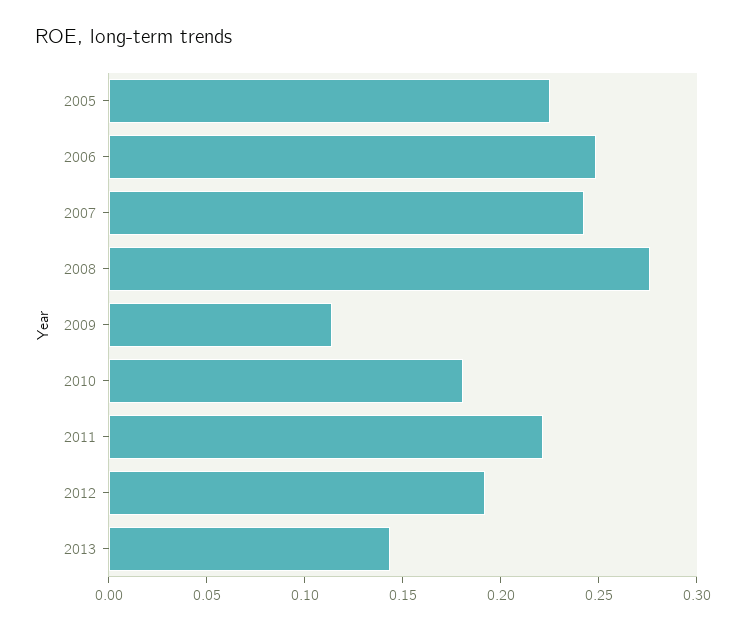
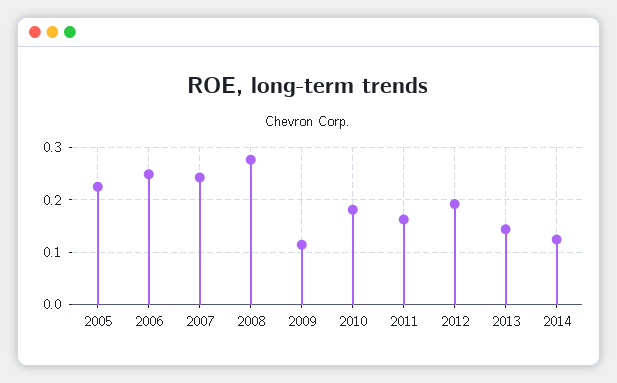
2011: 0.22 -> 0.16
2014: none -> 0.12

